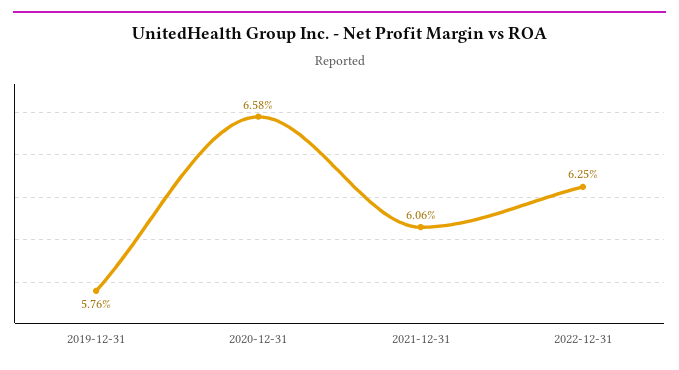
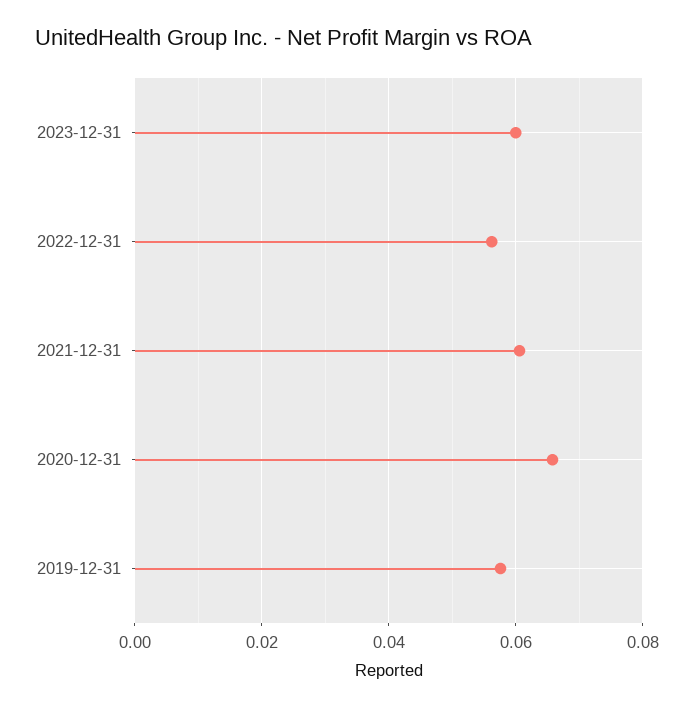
2022-12-31: 0.0625 -> 0.056
2023-12-31: none -> 0.06

